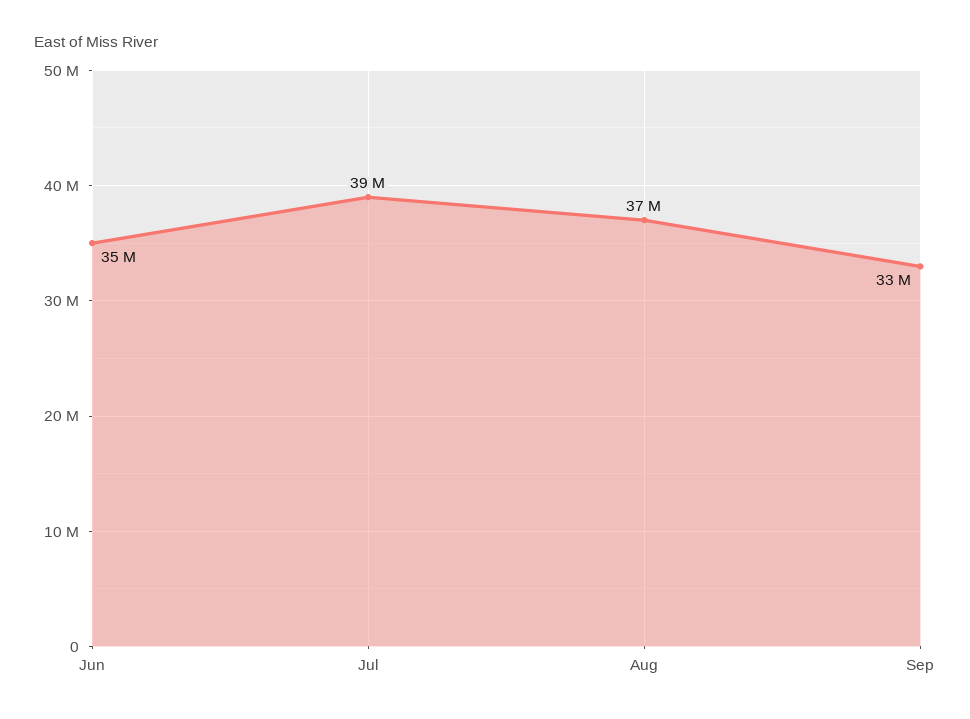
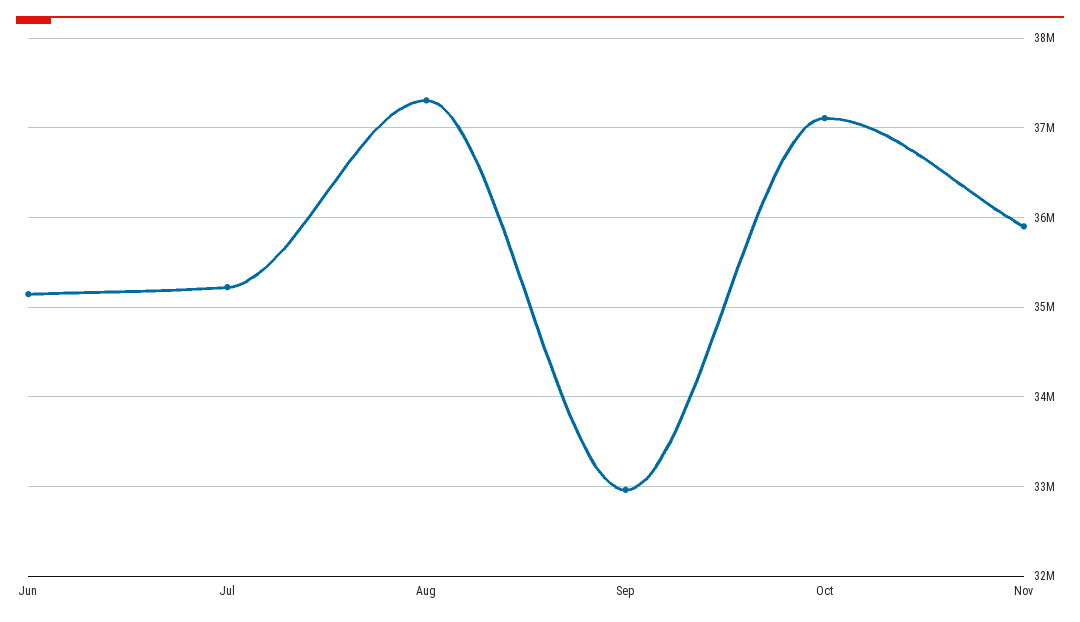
Jul: 39000000 -> 35200000
Oct: none -> 37100000
Nov: none -> 35900000

